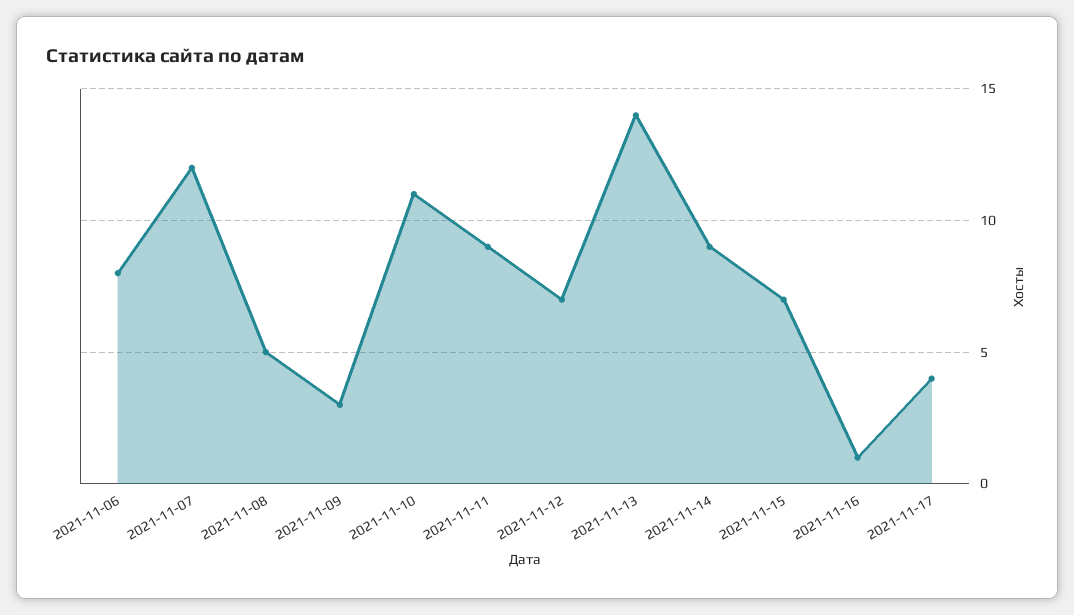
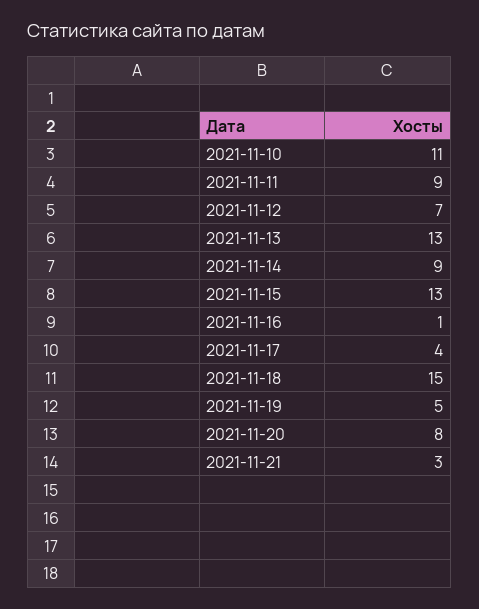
2021-11-06: 8 -> none
2021-11-07: 12 -> none
2021-11-08: 5 -> none
2021-11-09: 3 -> none
2021-11-13: 14 -> 13
2021-11-15: 7 -> 13
2021-11-18: none -> 15
2021-11-19: none -> 5
2021-11-20: none -> 8
2021-11-21: none -> 3

